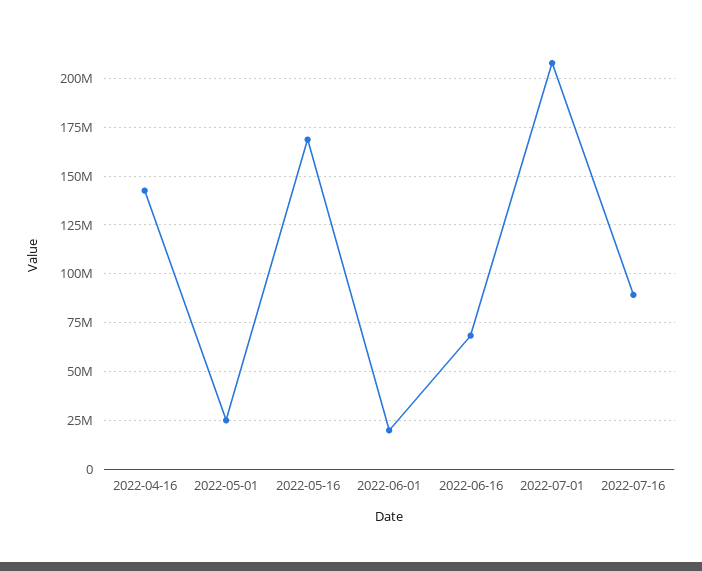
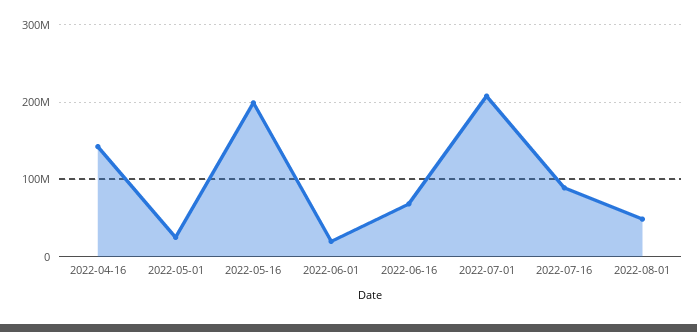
2022-05-16: 170000000 -> 200000000
2022-08-01: none -> 50000000

